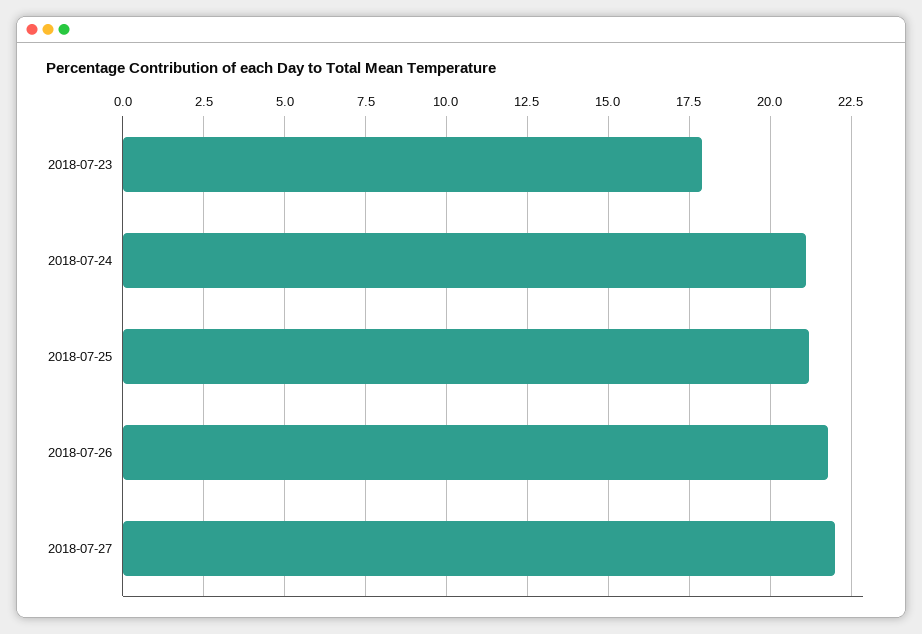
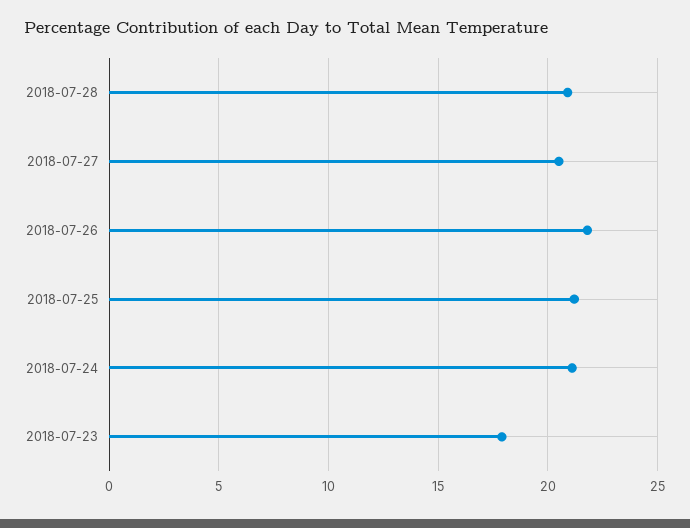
2018-07-27: 22 -> 20.5
2018-07-28: none -> 21

